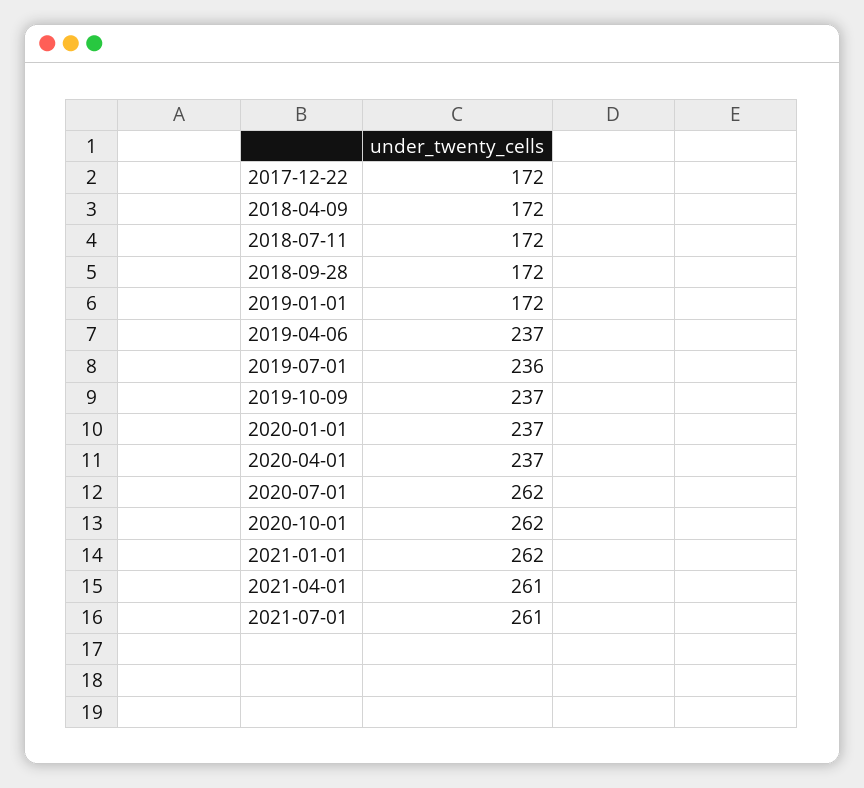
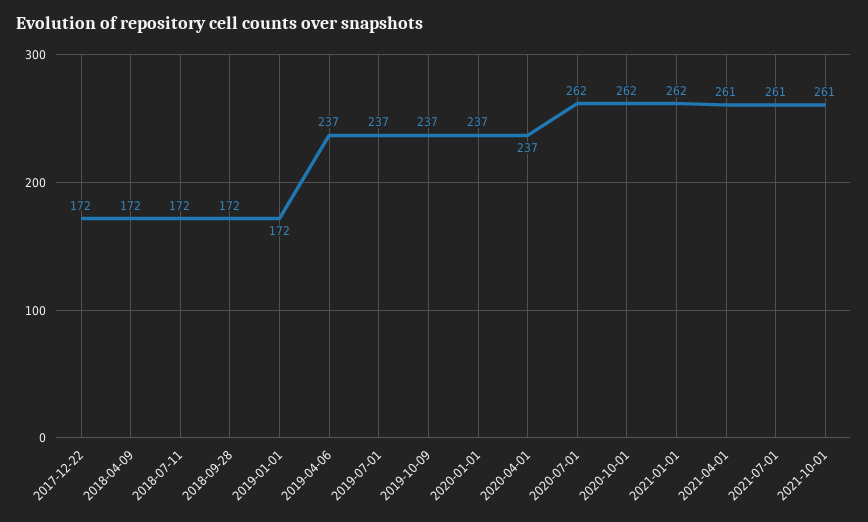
2019-07-01: 236 -> 237
2021-10-01: none -> 261

